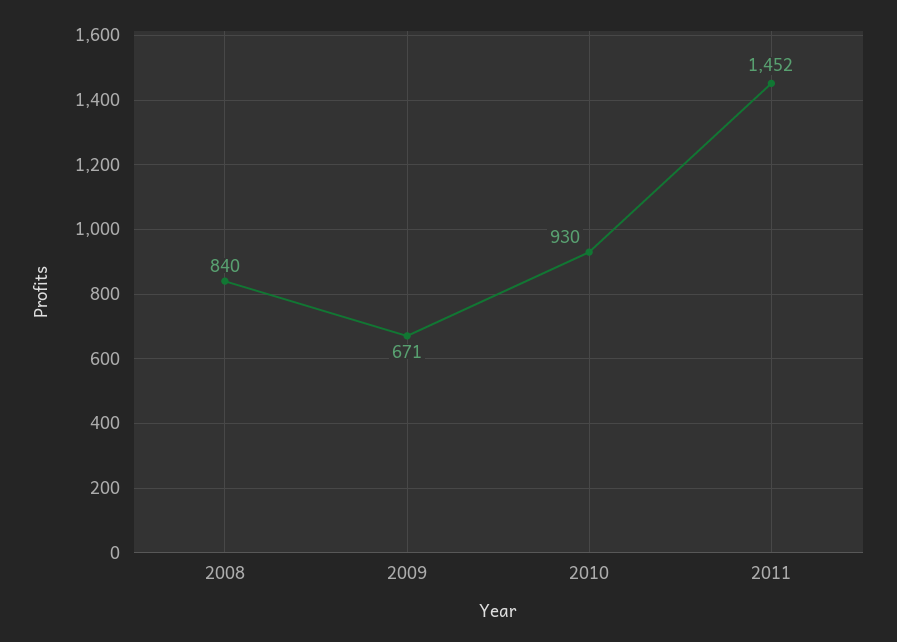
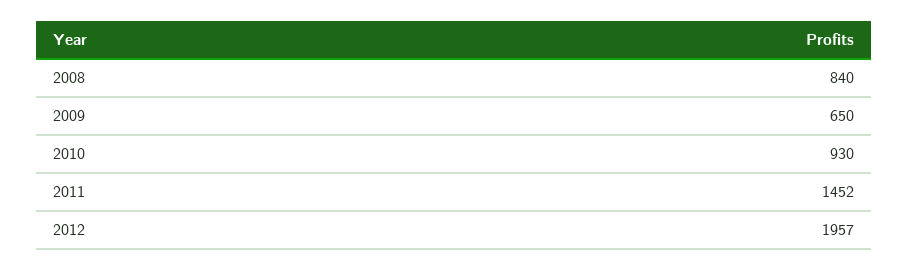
2009: 671 -> 650
2012: none -> 1957

